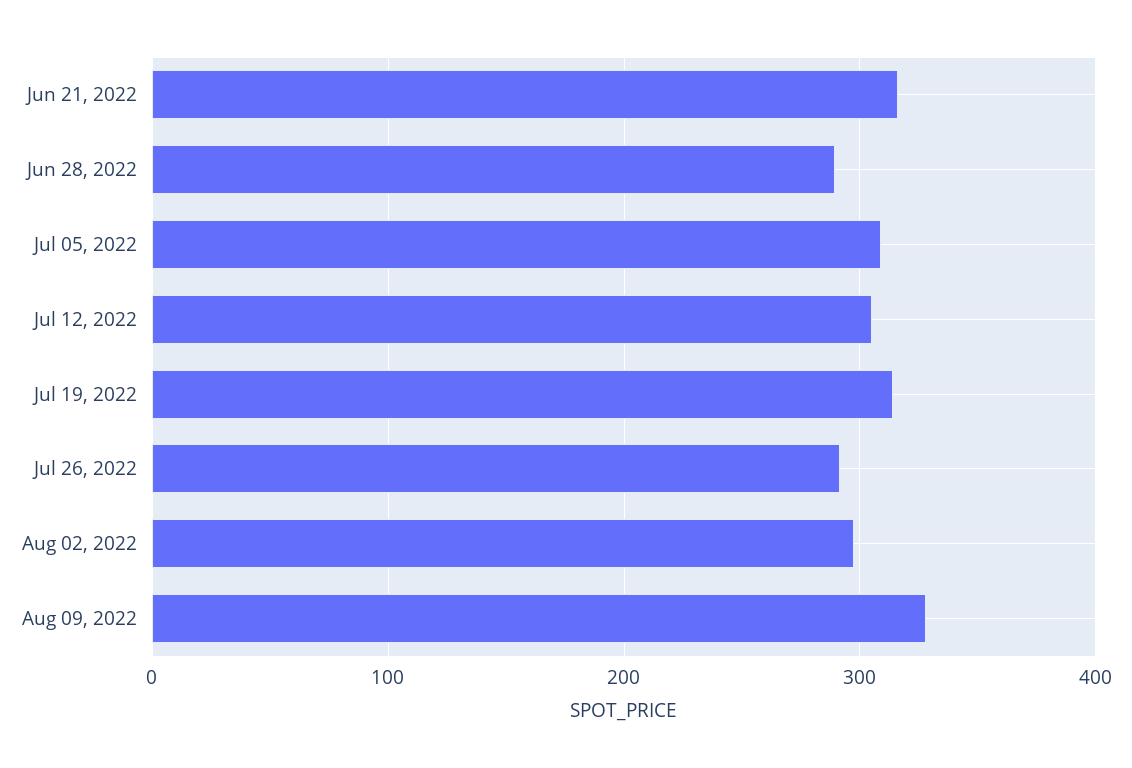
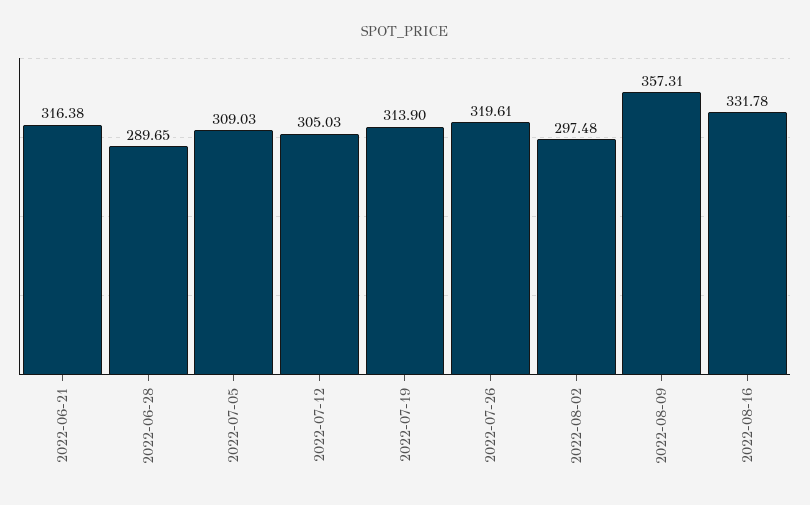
Jul 26, 2022: 290 -> 319.61
Aug 09, 2022: 330 -> 357.31
2022-08-16: none -> 331.78

